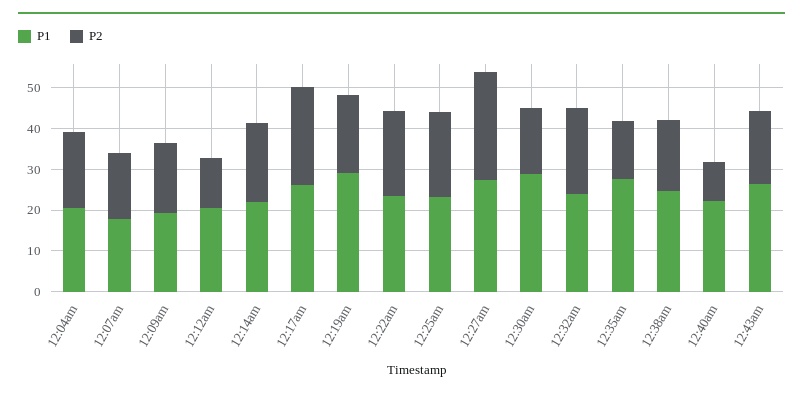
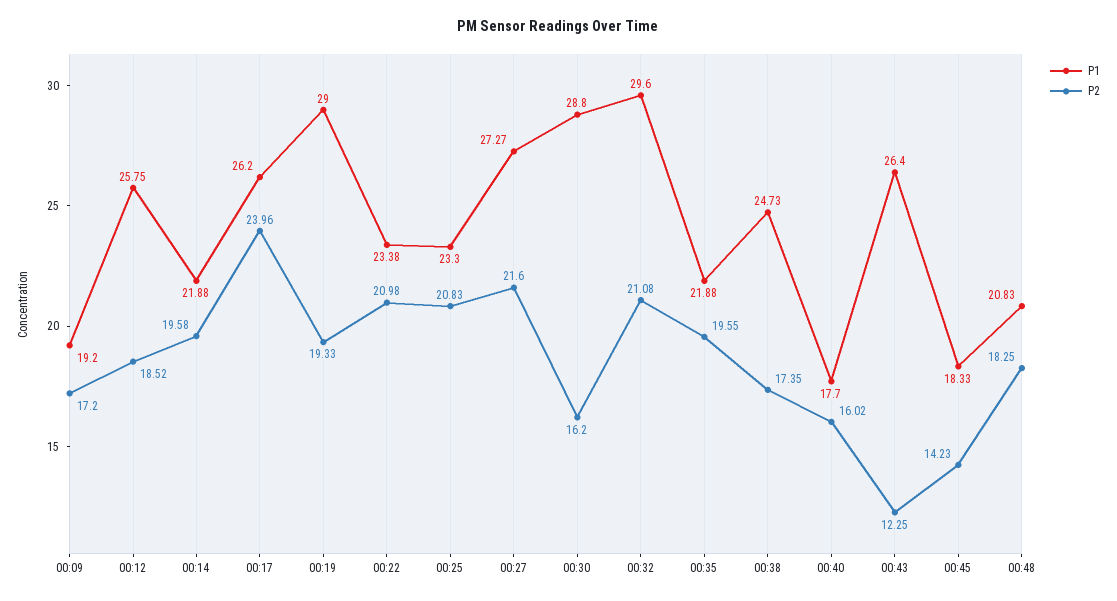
P1, 12:04am: 20 -> none
P2, 12:04am: 18 -> none
P1, 12:07am: 18 -> none
P2, 12:07am: 16 -> none
P1, 12:12am: 20 -> 25.75
P2, 12:12am: 12 -> 18.52
P2, 12:27am: 26 -> 21.6
P1, 12:32am: 24 -> 29.6
P1, 12:35am: 28 -> 21.88
P2, 12:35am: 14 -> 19.55
P1, 12:40am: 22 -> 17.7
P2, 12:40am: 10 -> 16.02
P2, 12:43am: 18 -> 12.25
P1, 00:45: none -> 18.33
P2, 00:45: none -> 14.23
P1, 00:48: none -> 20.83
P2, 00:48: none -> 18.25

